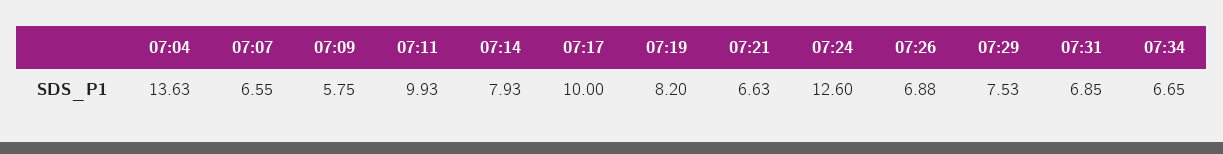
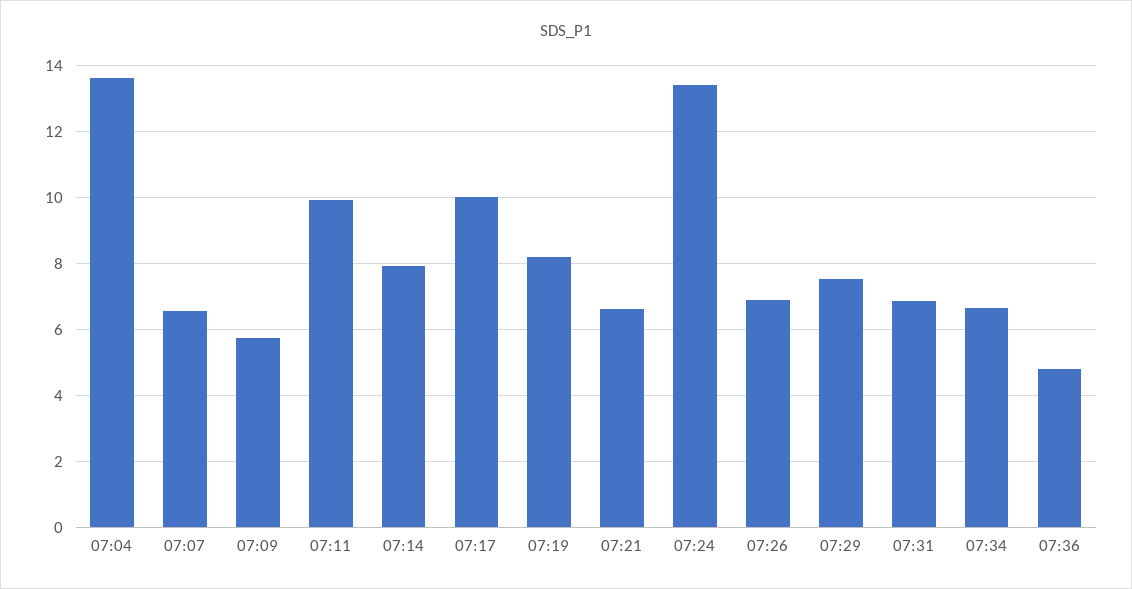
07:24: 12.6 -> 13.4
07:36: none -> 4.8

